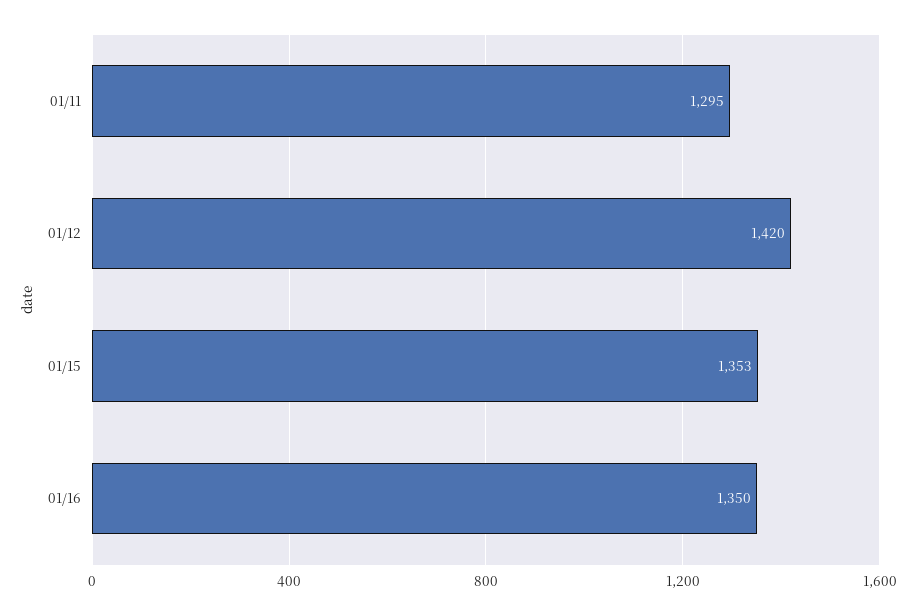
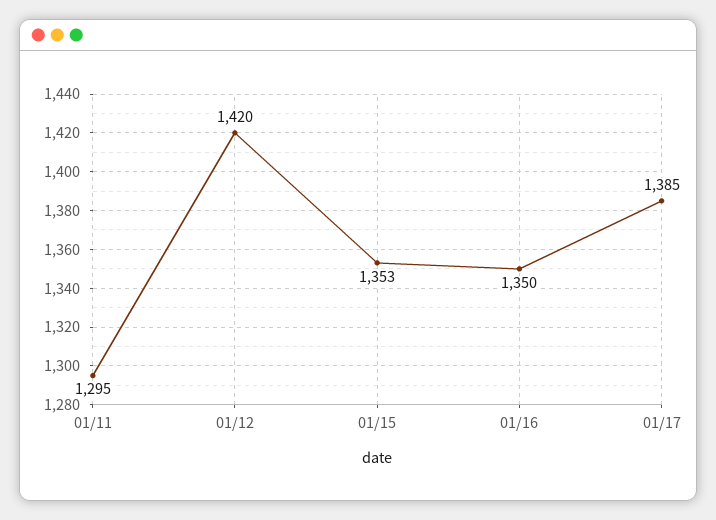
01/17: none -> 1385

